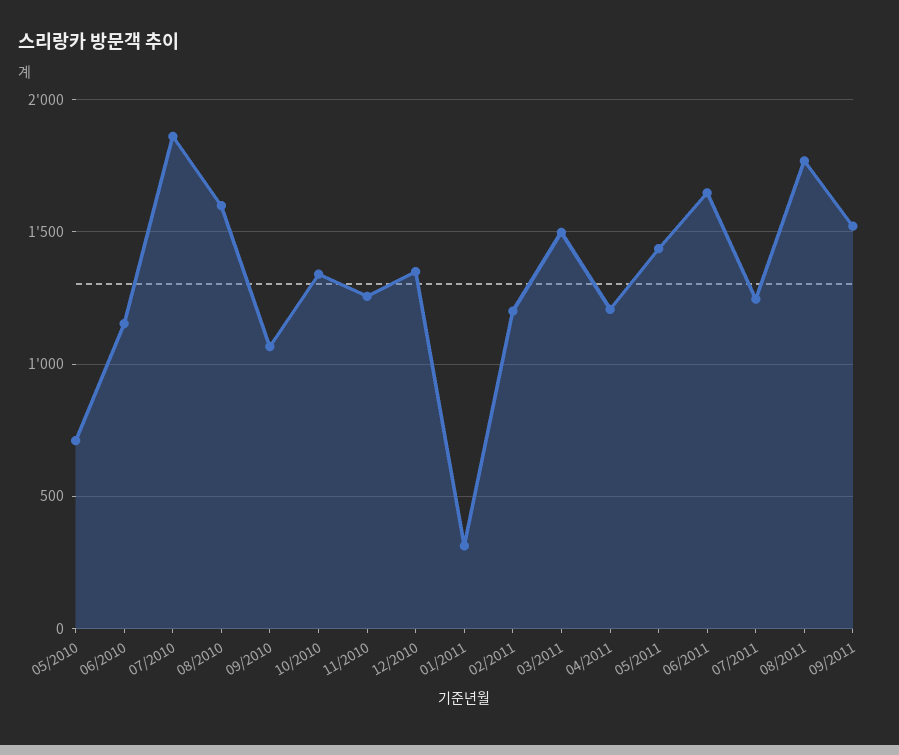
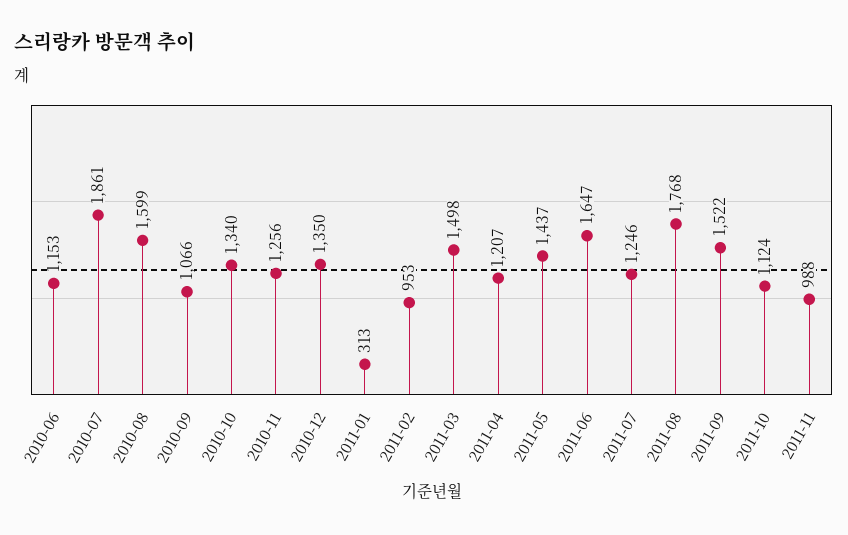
05/2010: 700 -> none
02/2011: 1200 -> 953
2011-10: none -> 1124
2011-11: none -> 988

